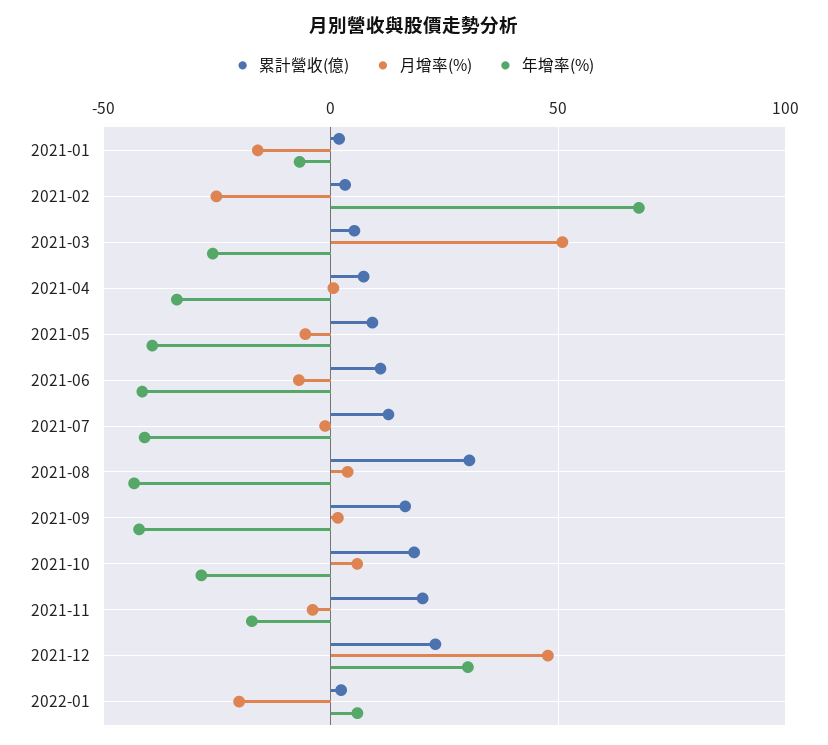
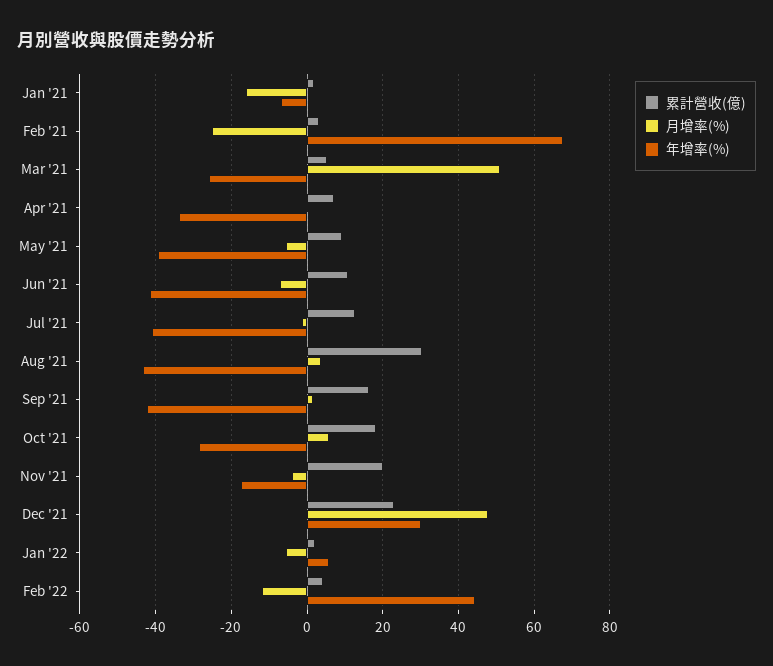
月增率(%), 2022-01: -20 -> -6
累計營收(億), Feb '22: none -> 4
月增率(%), Feb '22: none -> -12
年增率(%), Feb '22: none -> 44

